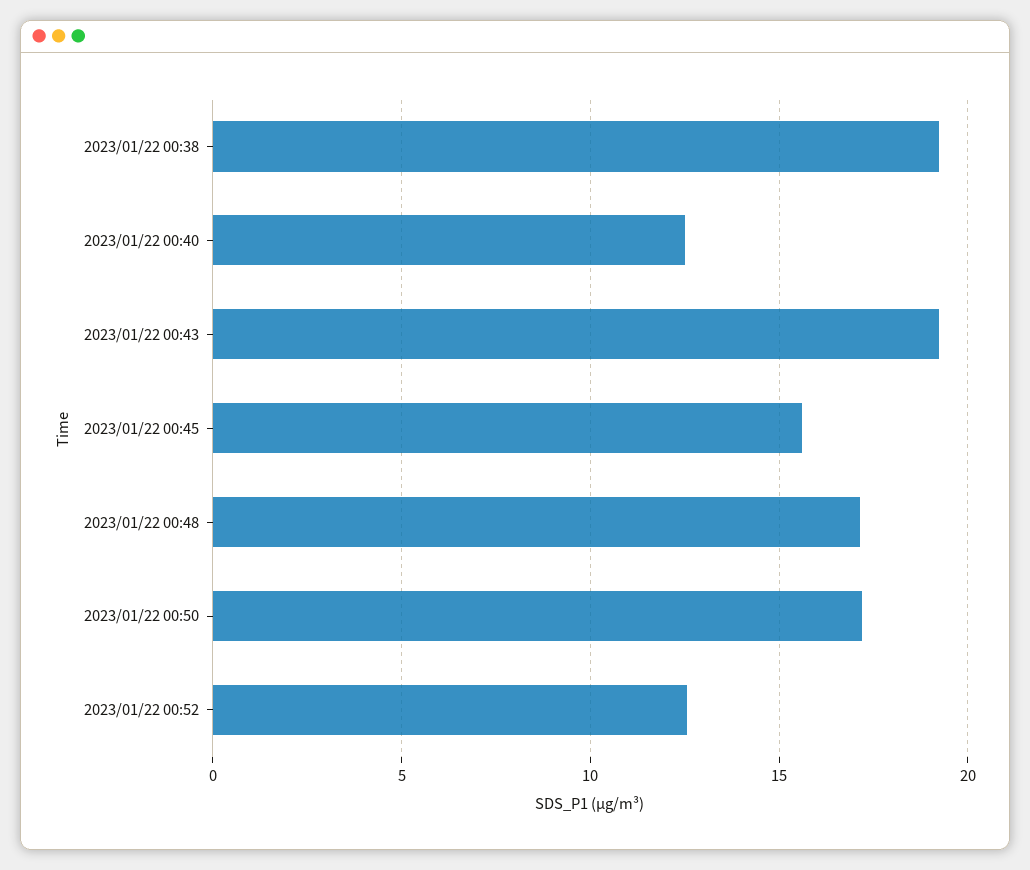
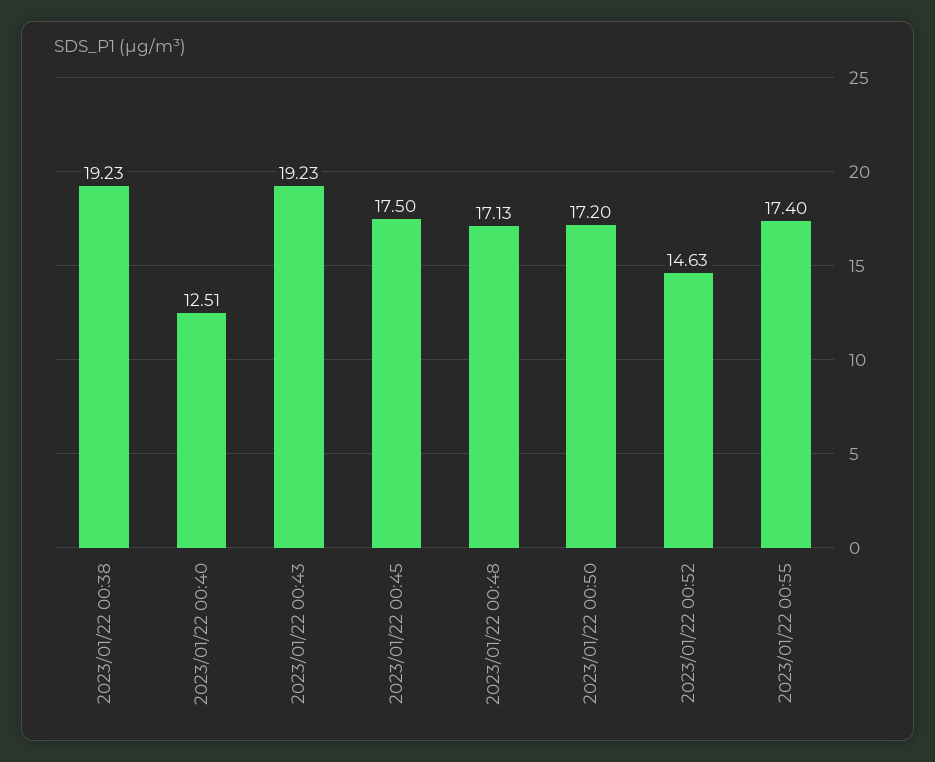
2023/01/22 00:45: 15.5 -> 17.5
2023/01/22 00:52: 12.5 -> 14.63
2023/01/22 00:55: none -> 17.4

